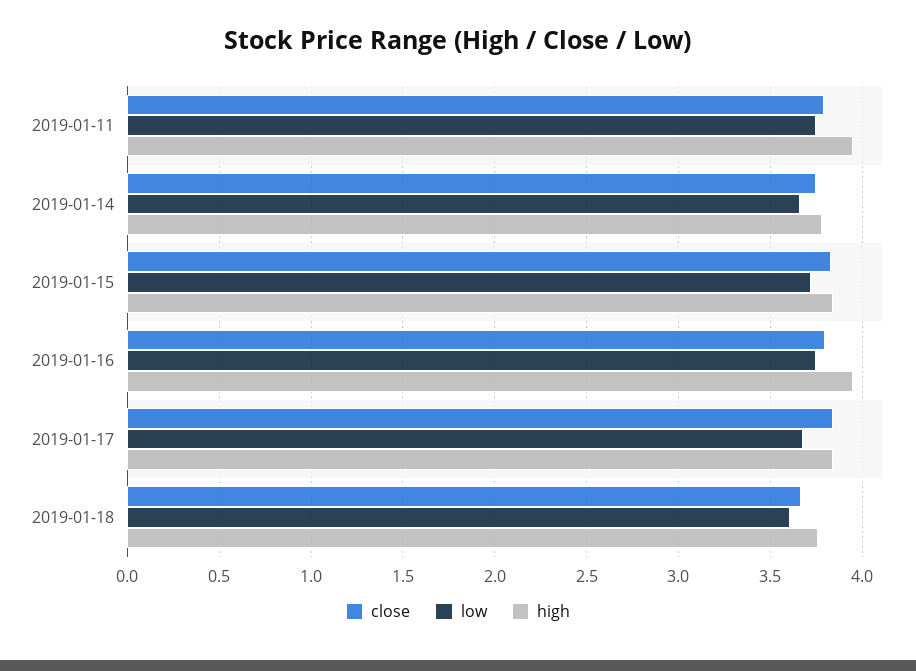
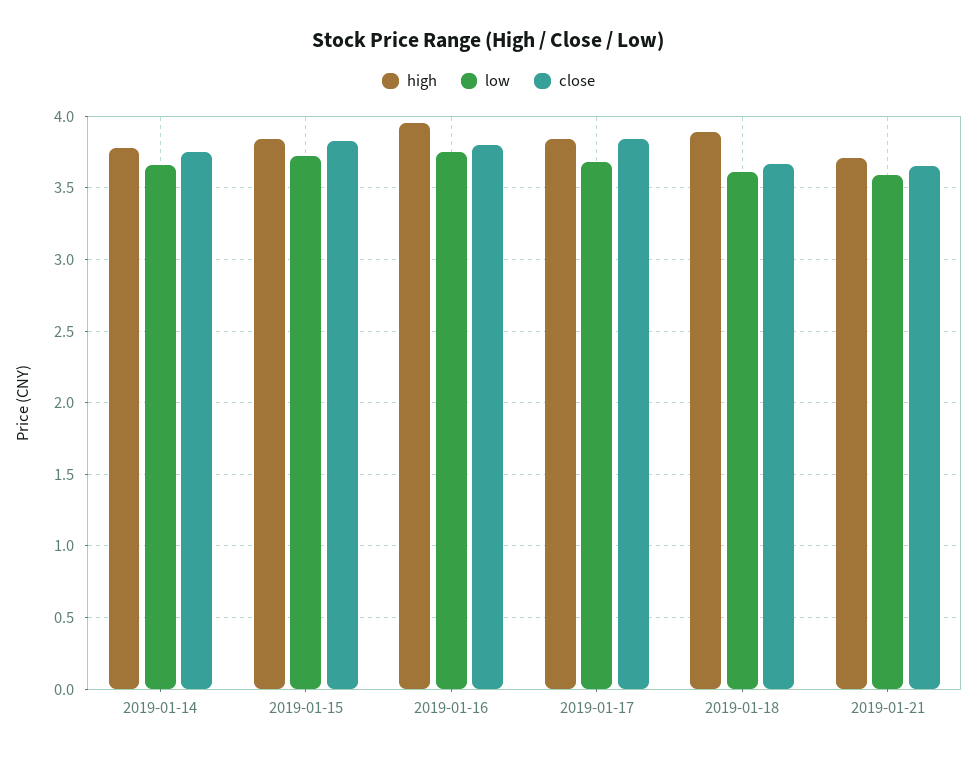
close, 2019-01-11: 3.8 -> none
low, 2019-01-11: 3.75 -> none
high, 2019-01-11: 3.95 -> none
high, 2019-01-18: 3.75 -> 3.9
high, 2019-01-21: none -> 3.7
low, 2019-01-21: none -> 3.6
close, 2019-01-21: none -> 3.65

